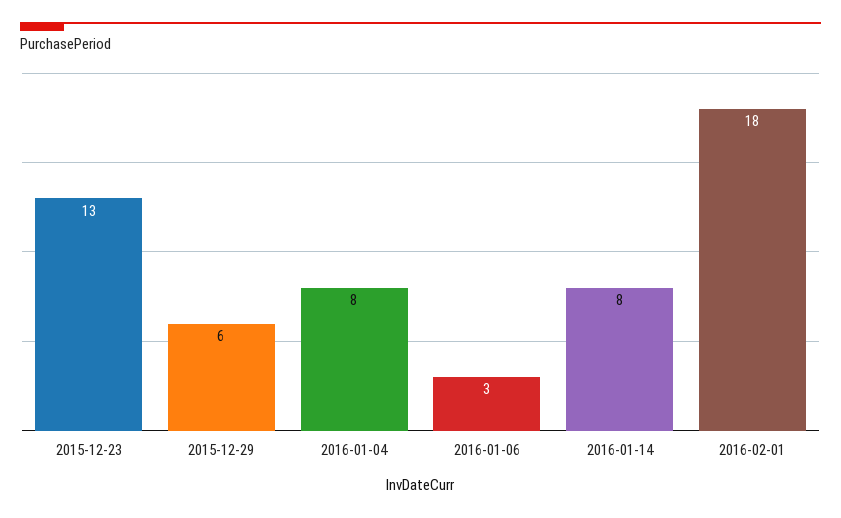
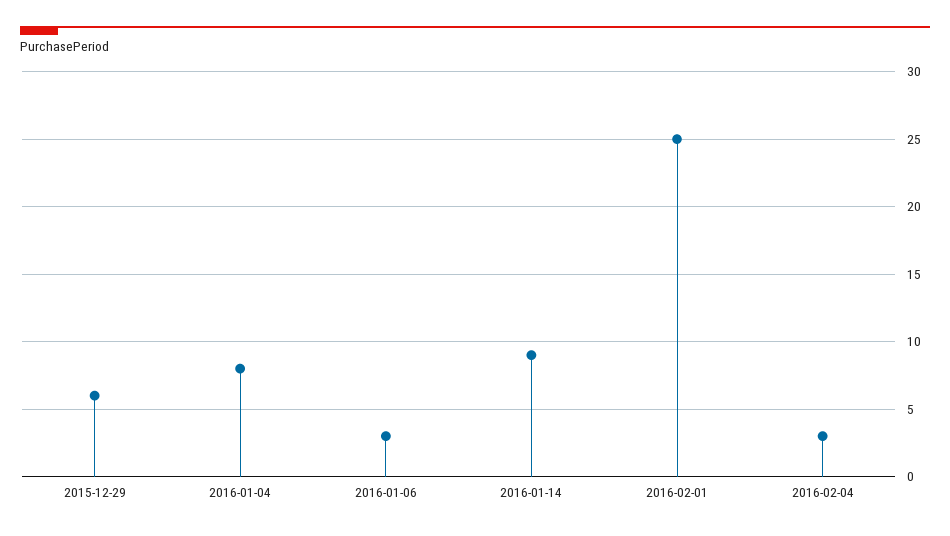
2015-12-23: 13 -> none
2016-01-14: 8 -> 9
2016-02-01: 18 -> 25
2016-02-04: none -> 3

